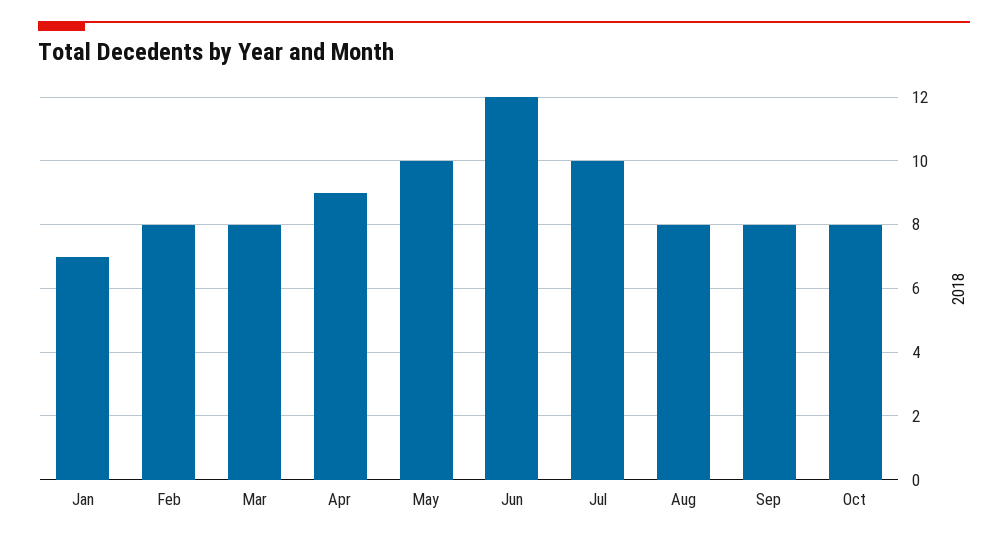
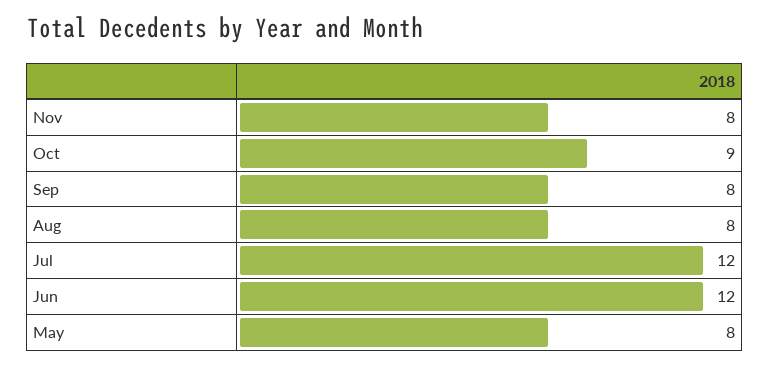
Jan: 7 -> none
Feb: 8 -> none
Mar: 8 -> none
Apr: 9 -> none
May: 10 -> 8
Jul: 10 -> 12
Oct: 8 -> 9
Nov: none -> 8

